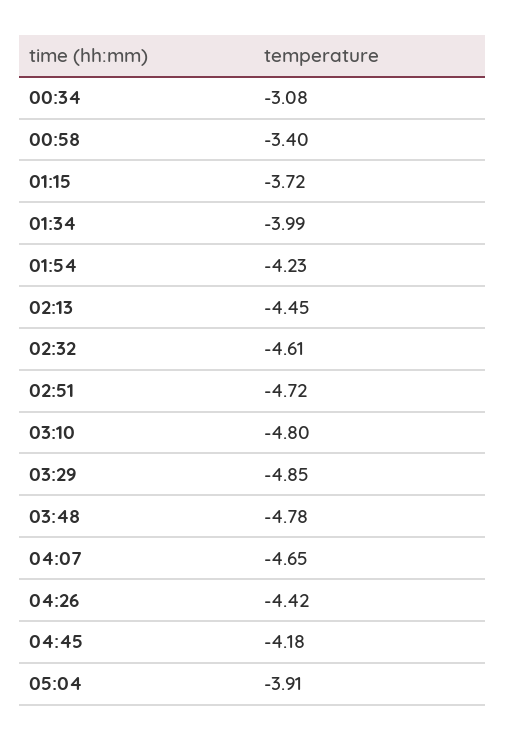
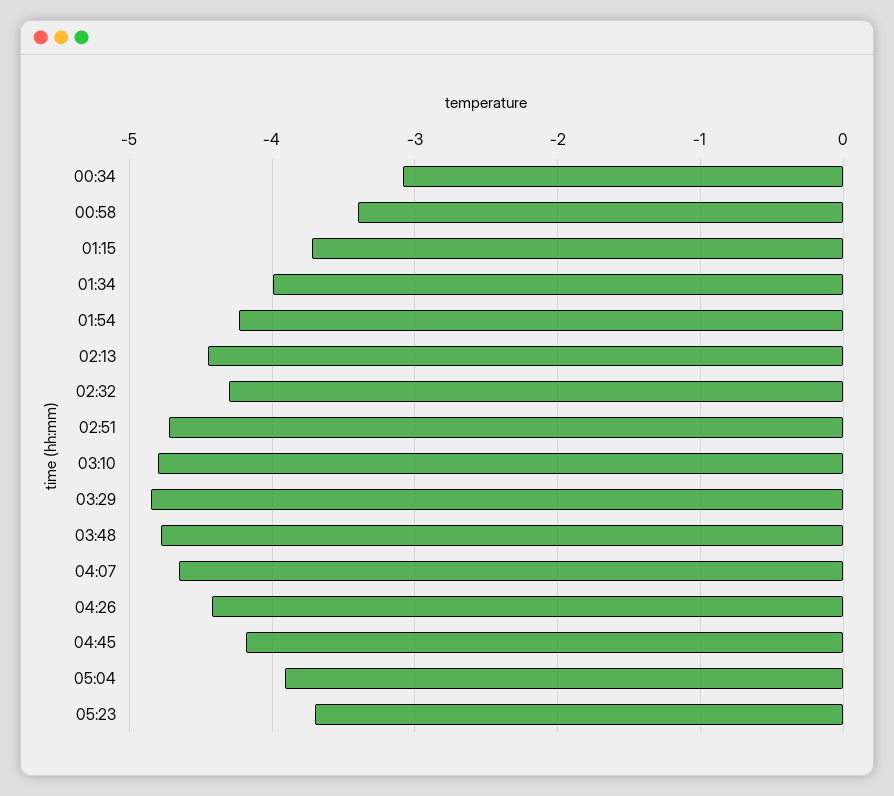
02:32: -4.61 -> -4.3
05:23: none -> -3.7

